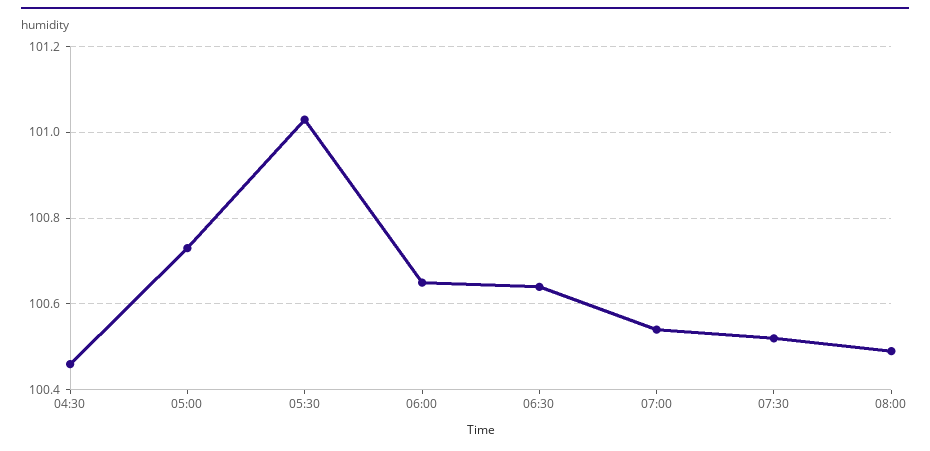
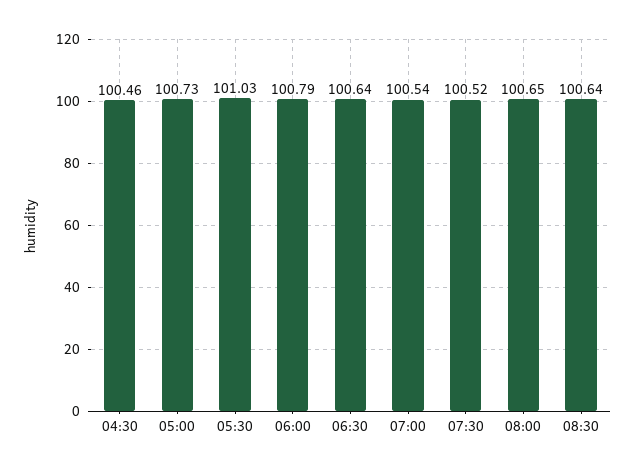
06:00: 100.65 -> 100.79
08:00: 100.5 -> 100.65
08:30: none -> 100.64

